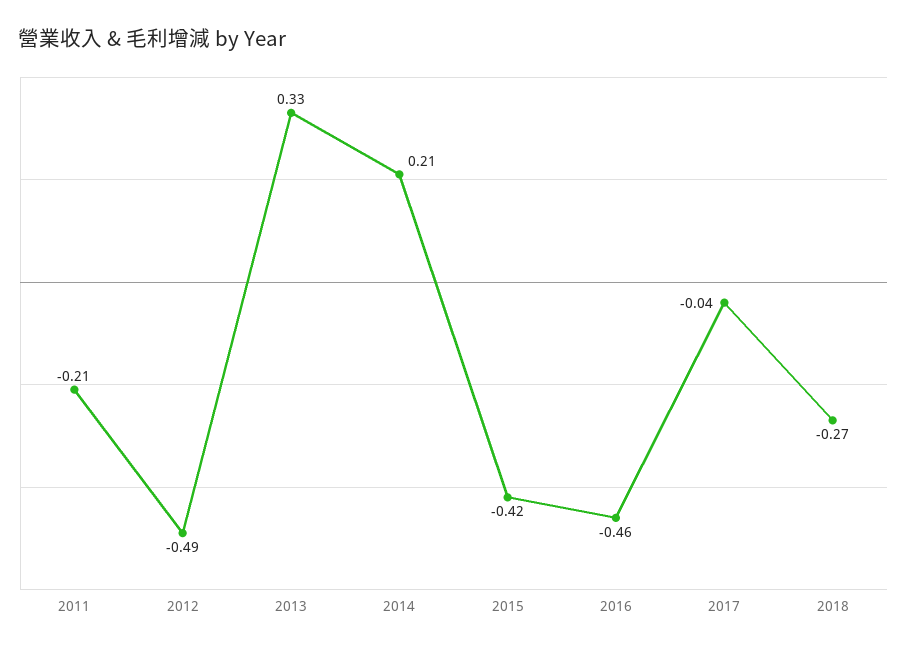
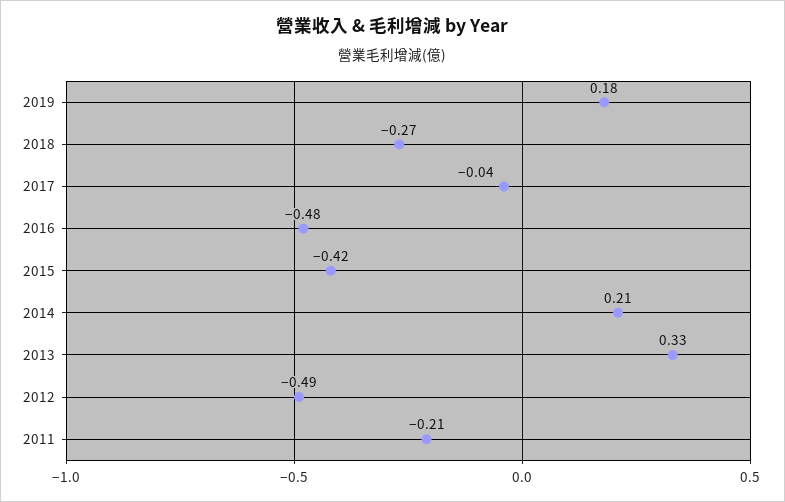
2016: -0.46 -> -0.48
2019: none -> 0.18

